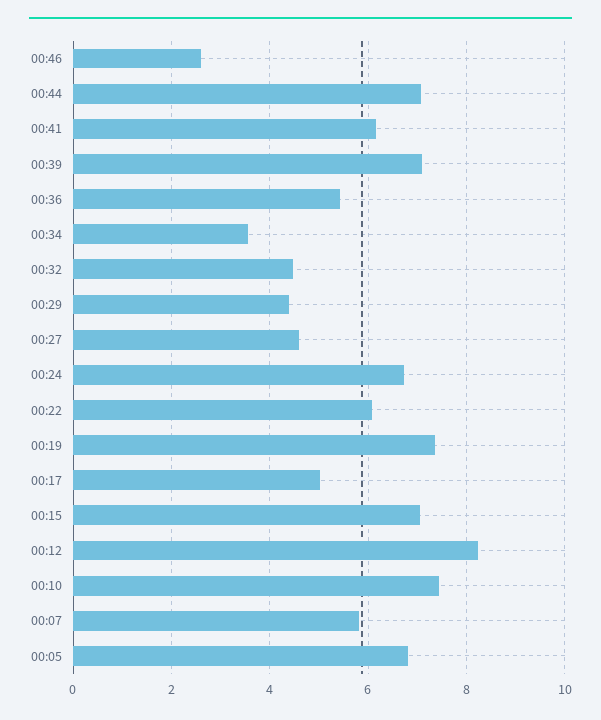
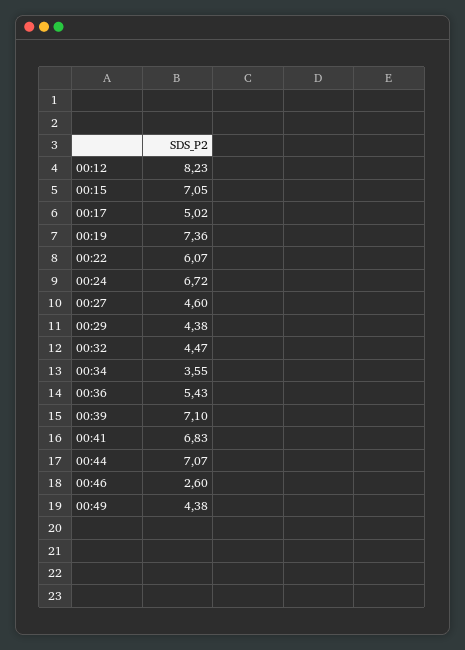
00:41: 6.2 -> 6.83
00:10: 7.4 -> none
00:07: 5.8 -> none
00:05: 6.8 -> none
00:49: none -> 4.38

